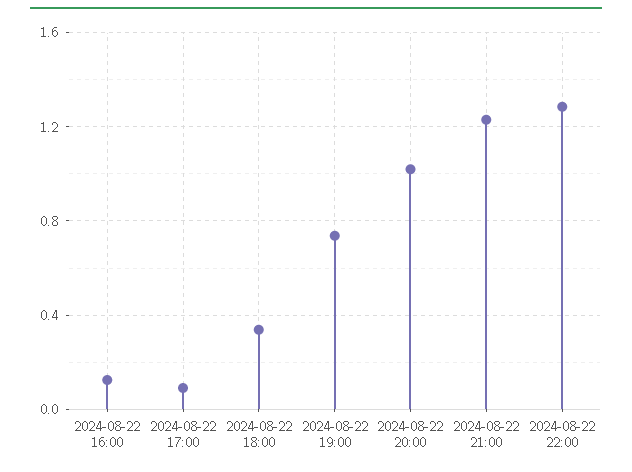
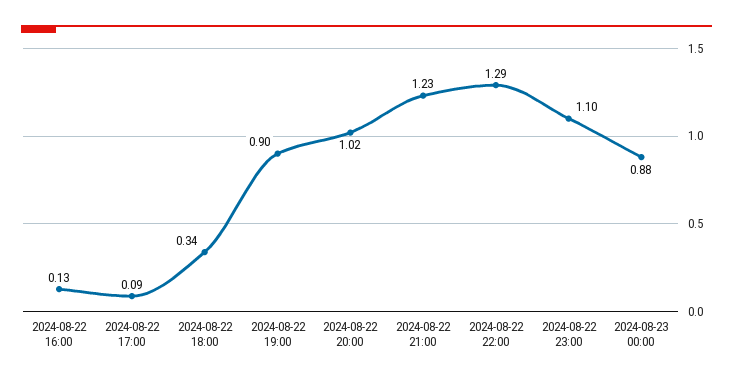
2024-08-22 19:00: 0.75 -> 0.9
2024-08-22 23:00: none -> 1.1
2024-08-23 00:00: none -> 0.88

